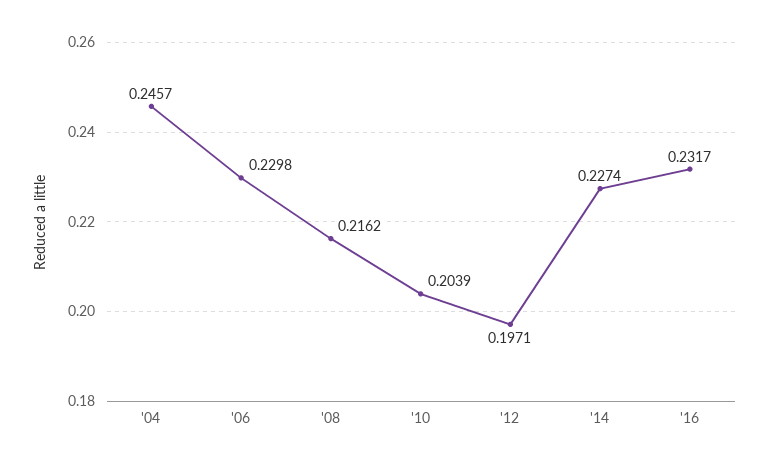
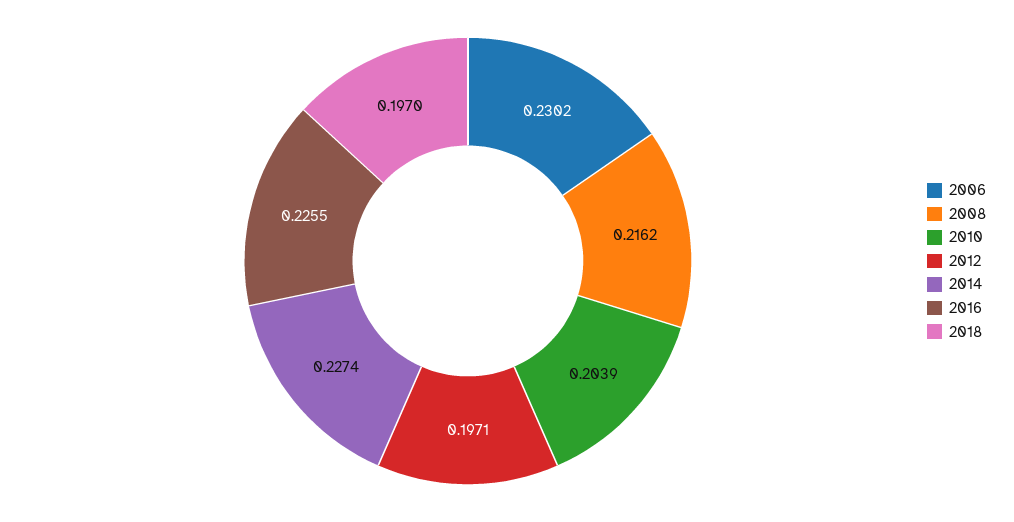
'04: 0.2457 -> none
'06: 0.2298 -> 0.2302
'16: 0.2317 -> 0.2255
2018: none -> 0.197

